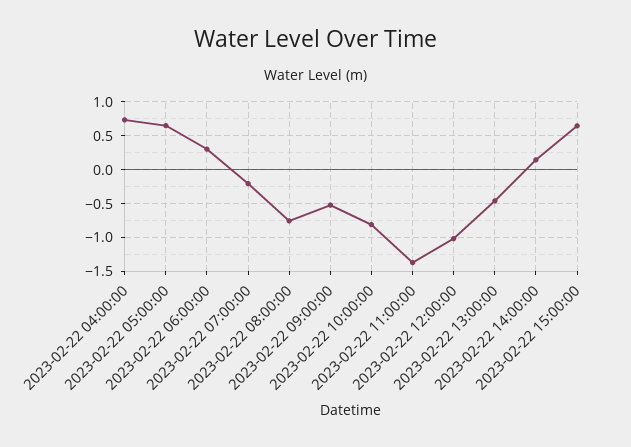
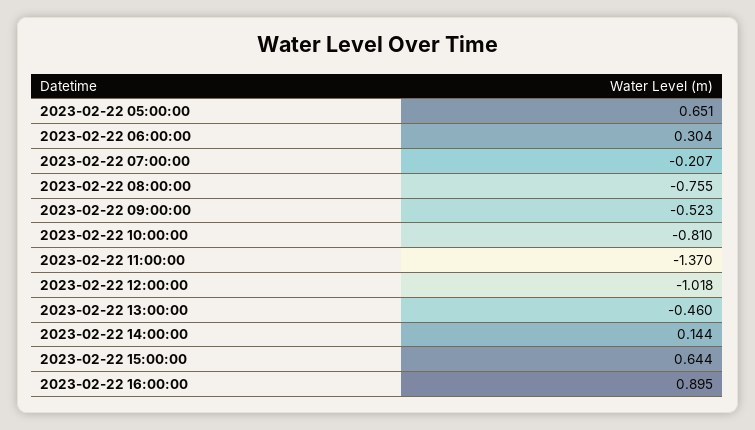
2023-02-22 04:00:00: 0.7 -> none
2023-02-22 16:00:00: none -> 0.895

